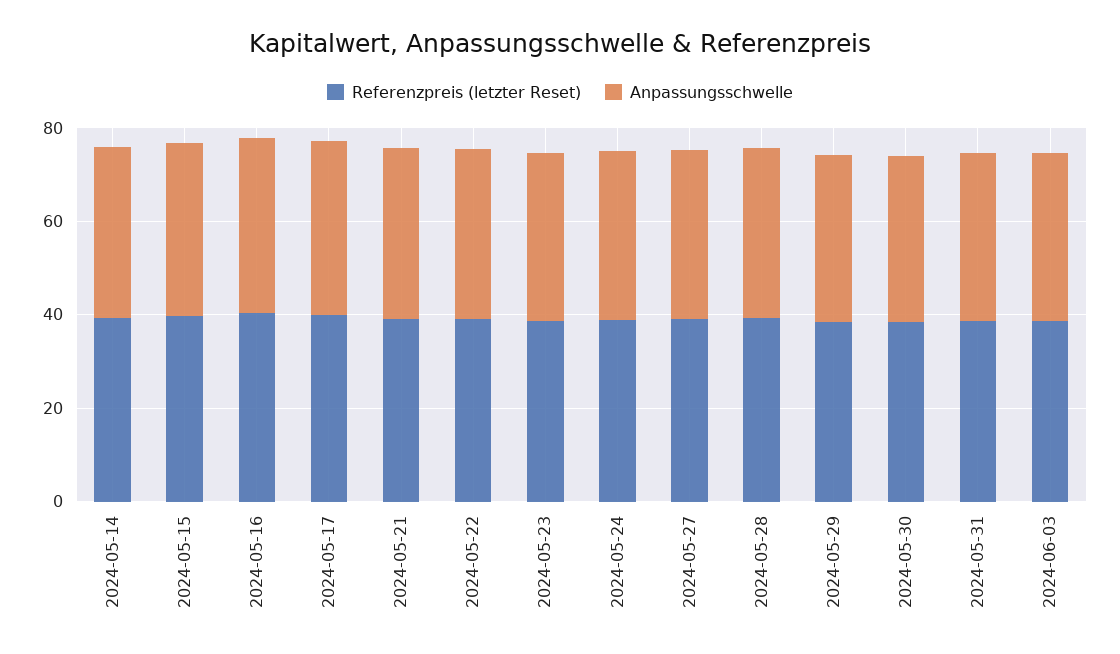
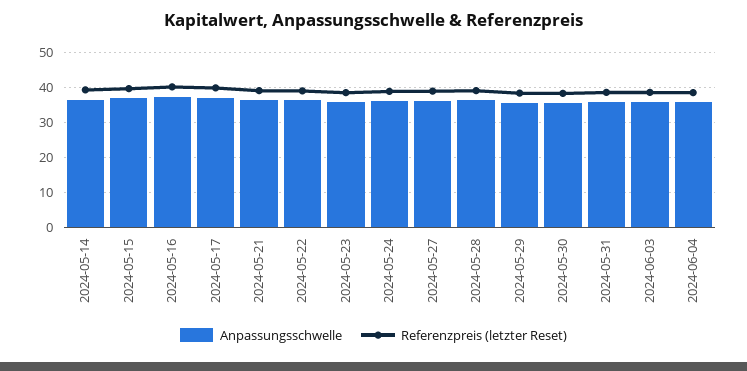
Anpassungsschwelle, 2024-06-04: none -> 36
Referenzpreis (letzter Reset), 2024-06-04: none -> 38

